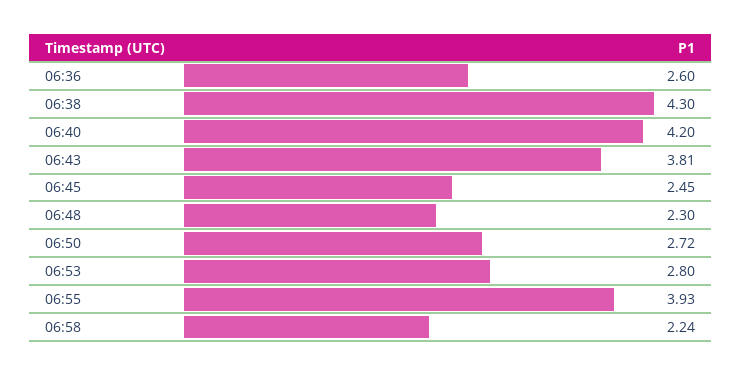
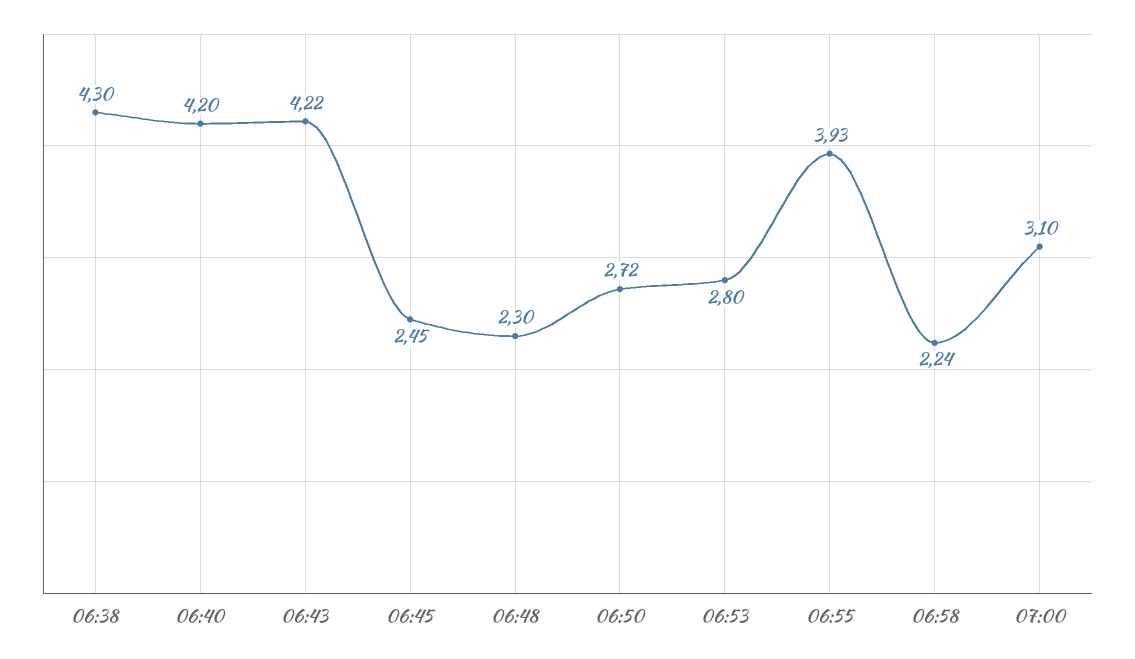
06:36: 2.6 -> none
06:43: 3.81 -> 4.22
07:00: none -> 3.1

